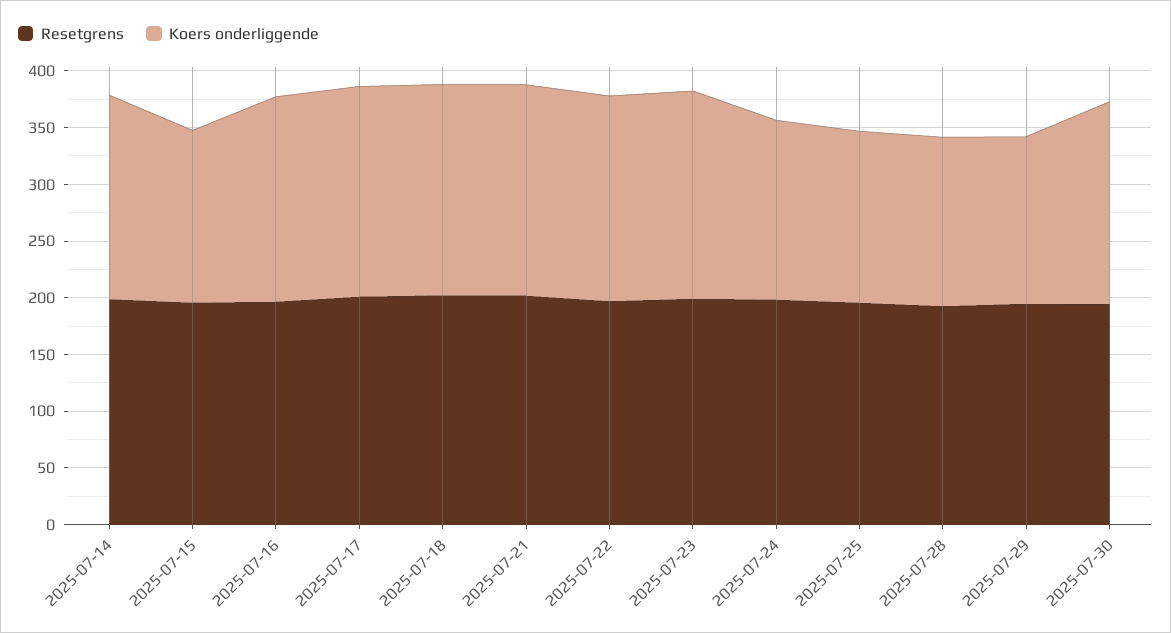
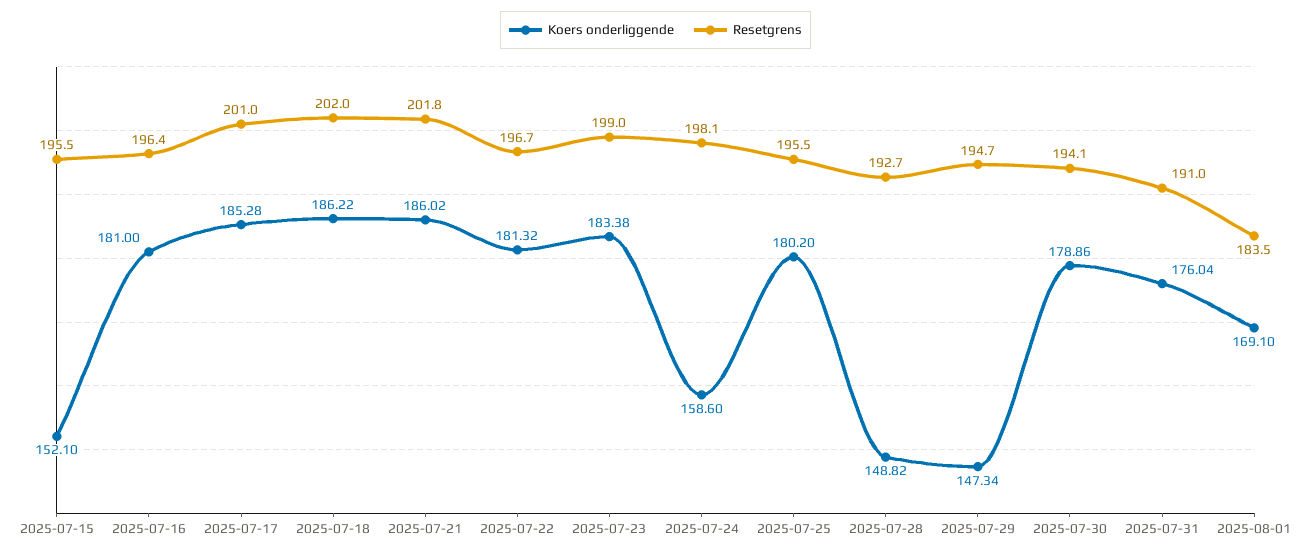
Resetgrens, 2025-07-14: 200 -> none
Koers onderliggende, 2025-07-14: 180 -> none
Koers onderliggende, 2025-07-25: 150 -> 180.2
Koers onderliggende, 2025-07-31: none -> 176.04
Resetgrens, 2025-07-31: none -> 191
Koers onderliggende, 2025-08-01: none -> 169.1
Resetgrens, 2025-08-01: none -> 183.5

